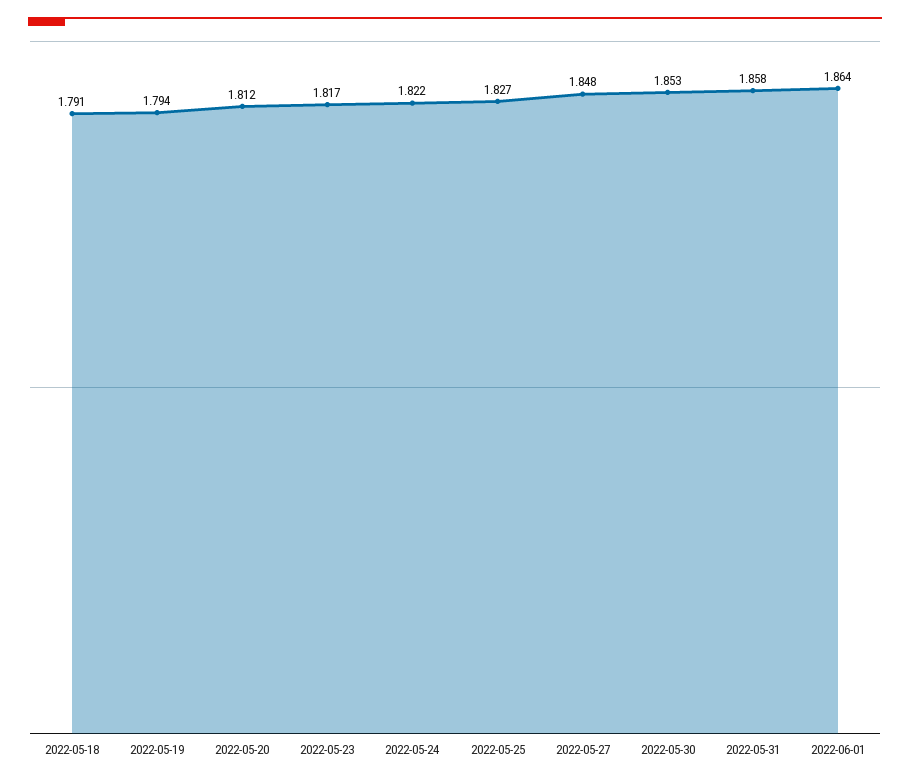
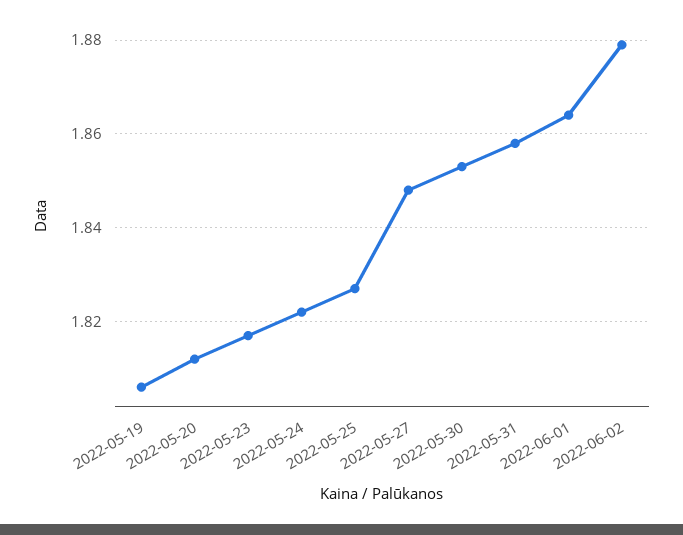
2022-05-18: 1.791 -> none
2022-05-19: 1.794 -> 1.805
2022-06-02: none -> 1.88

